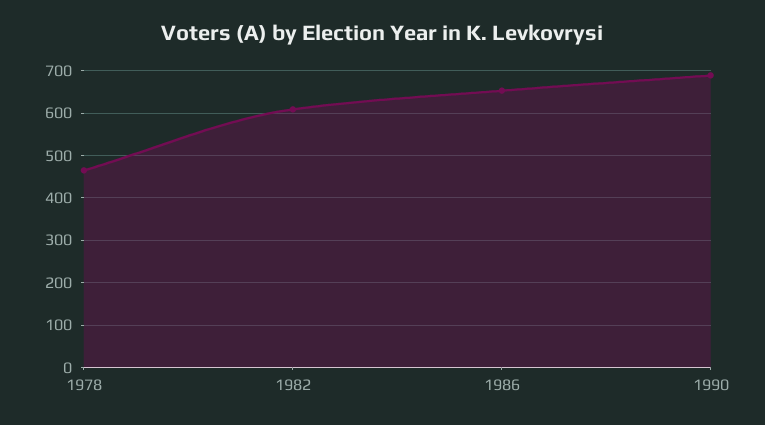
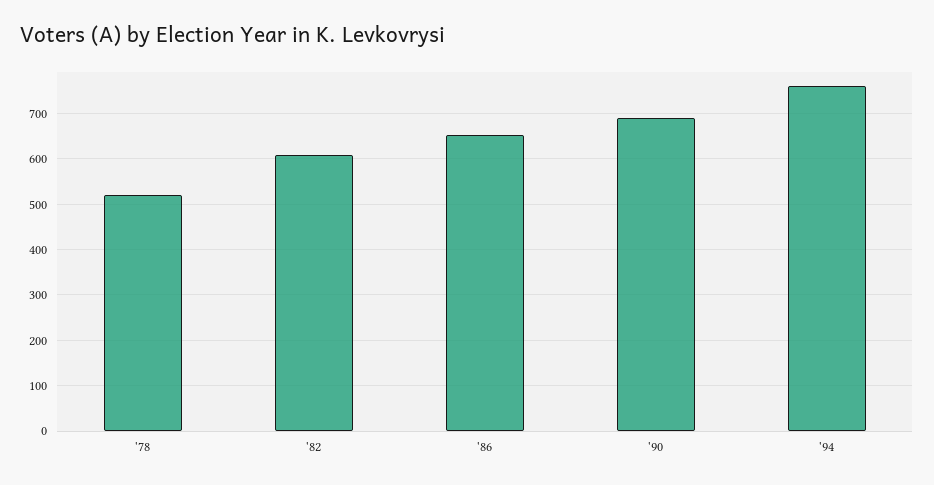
1978: 460 -> 520
'94: none -> 760

